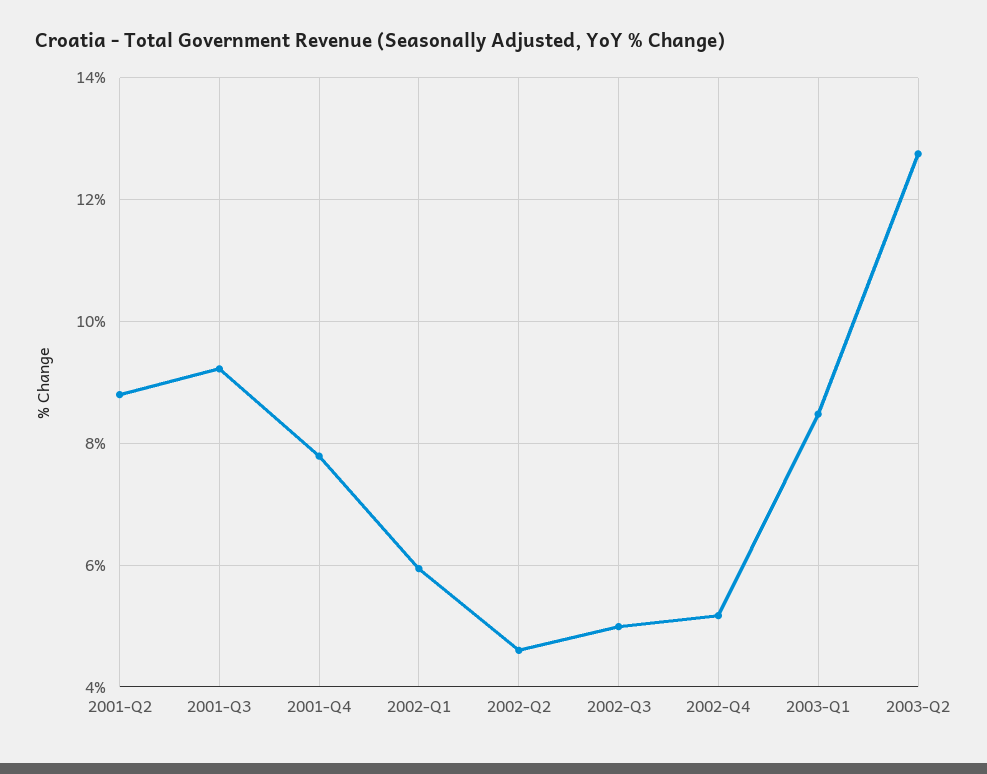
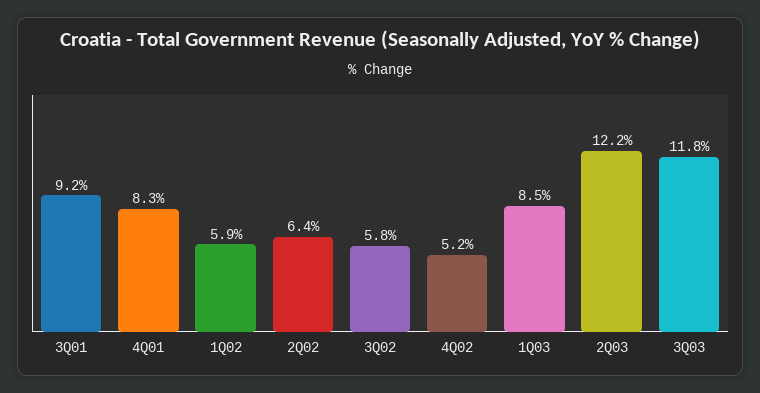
2001-Q2: 8.8 -> none
2001-Q4: 7.8 -> 8.3
2002-Q2: 4.6 -> 6.4
2002-Q3: 5 -> 5.8
2003-Q2: 12.8 -> 12.2
3Q03: none -> 11.8

